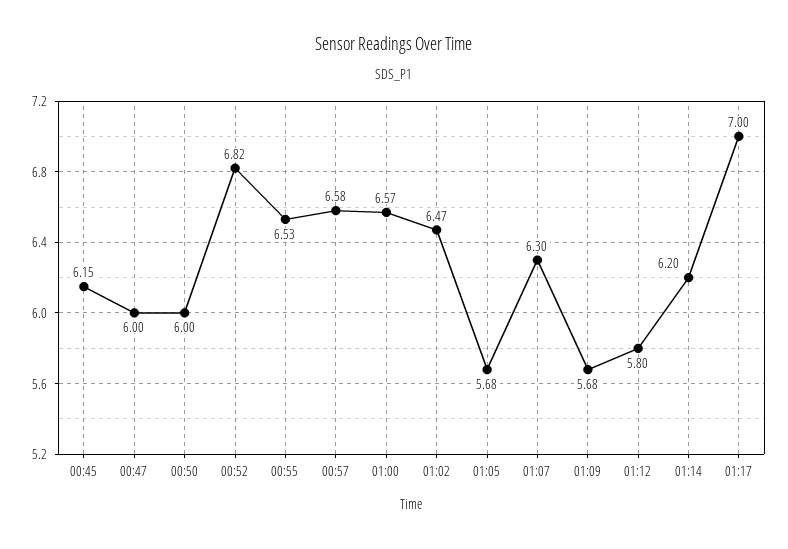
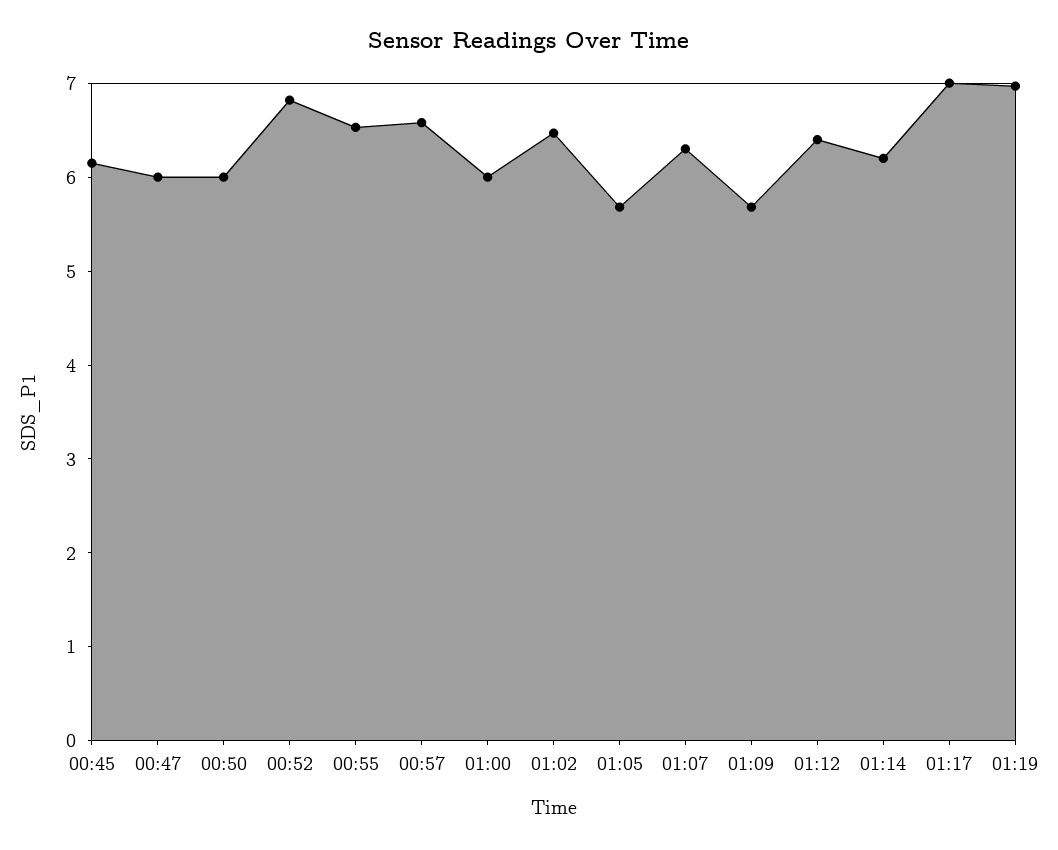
01:00: 6.57 -> 6
01:12: 5.8 -> 6.4
01:19: none -> 7

